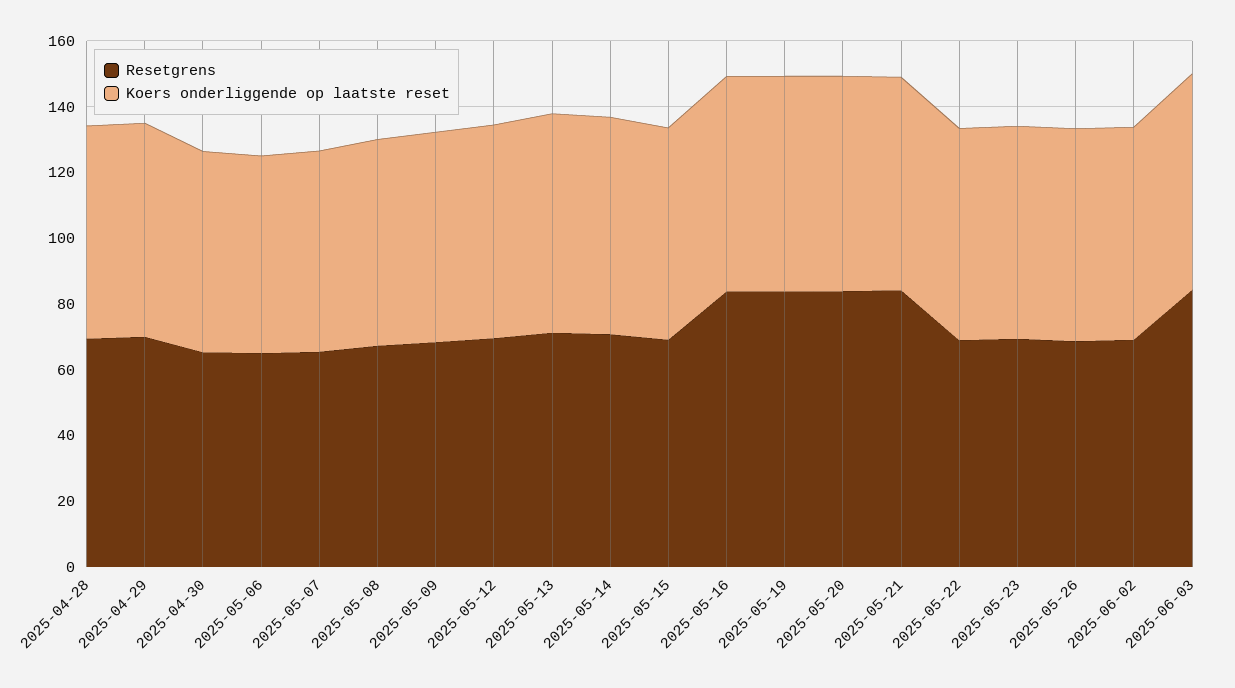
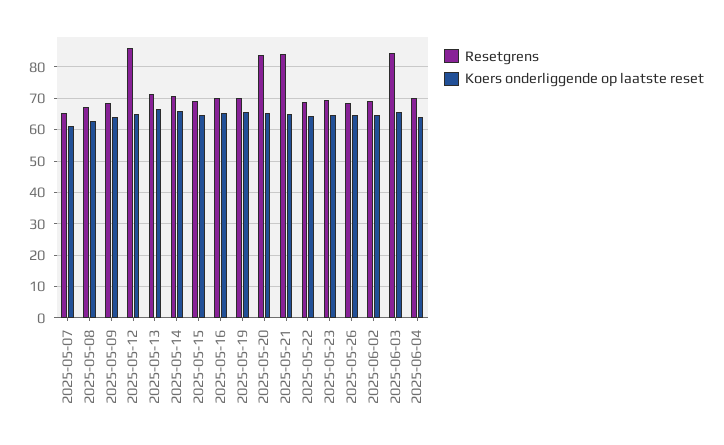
Resetgrens, 2025-04-28: 70 -> none
Koers onderliggende op laatste reset, 2025-04-28: 65 -> none
Resetgrens, 2025-04-29: 70 -> none
Koers onderliggende op laatste reset, 2025-04-29: 65 -> none
Resetgrens, 2025-04-30: 65 -> none
Koers onderliggende op laatste reset, 2025-04-30: 60 -> none
Resetgrens, 2025-05-06: 65 -> none
Koers onderliggende op laatste reset, 2025-05-06: 60 -> none
Resetgrens, 2025-05-12: 70 -> 86
Resetgrens, 2025-05-16: 85 -> 70
Resetgrens, 2025-05-19: 85 -> 70
Resetgrens, 2025-06-04: none -> 70
Koers onderliggende op laatste reset, 2025-06-04: none -> 64

